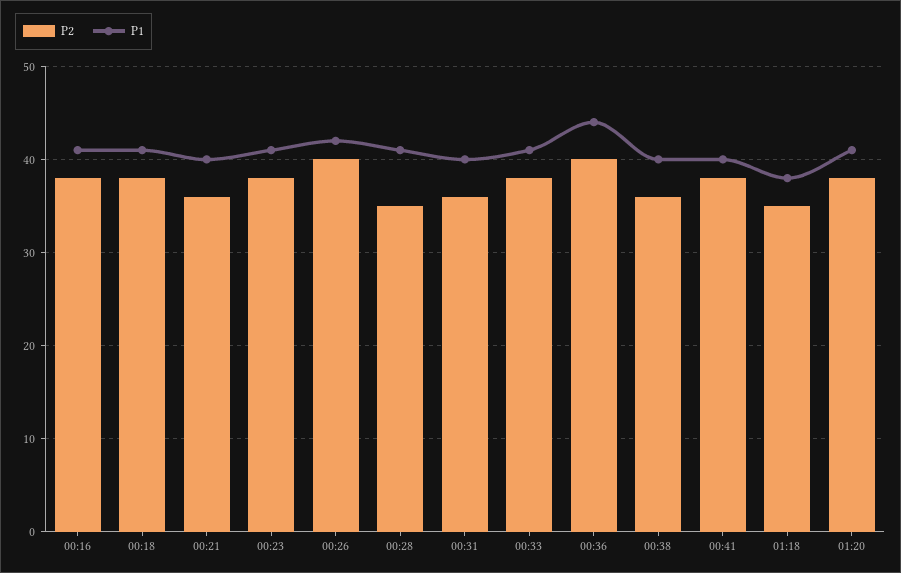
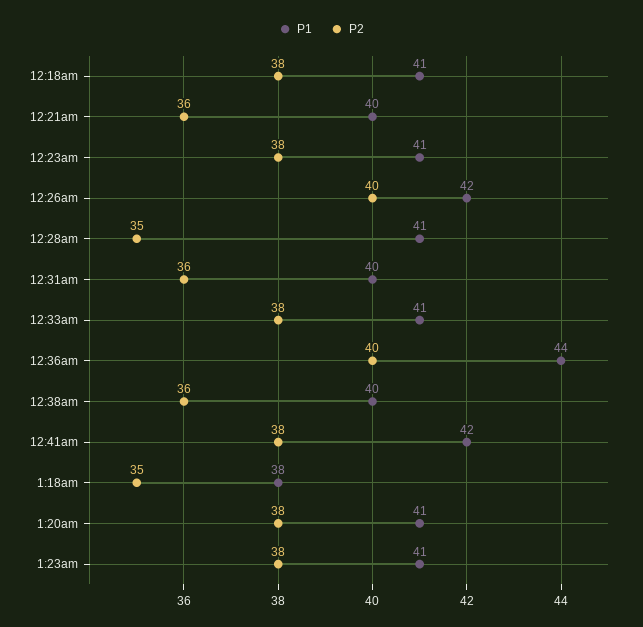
P2, 00:16: 38 -> none
P1, 00:16: 41 -> none
P1, 00:41: 40 -> 42
P1, 1:23am: none -> 41
P2, 1:23am: none -> 38

